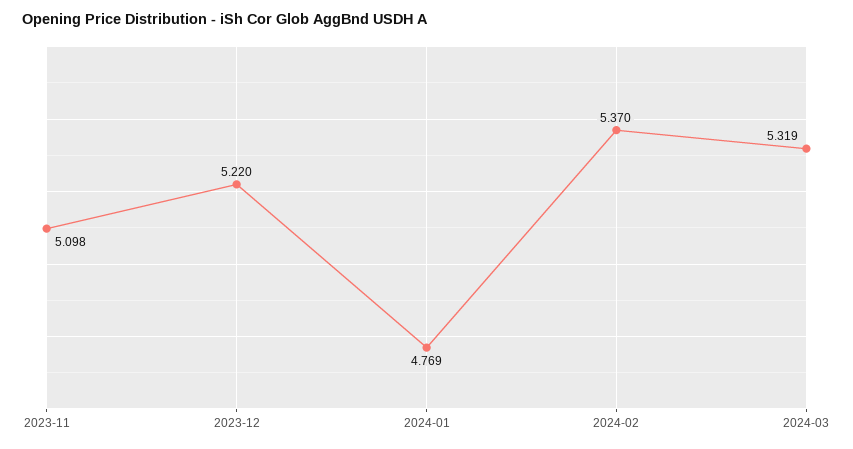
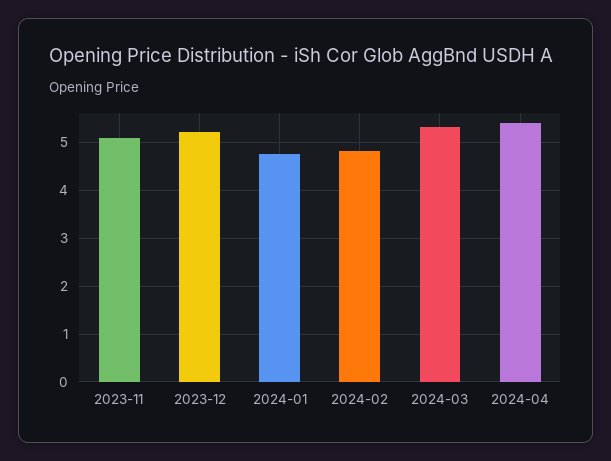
2024-02: 5.37 -> 4.8
2024-04: none -> 5.4

